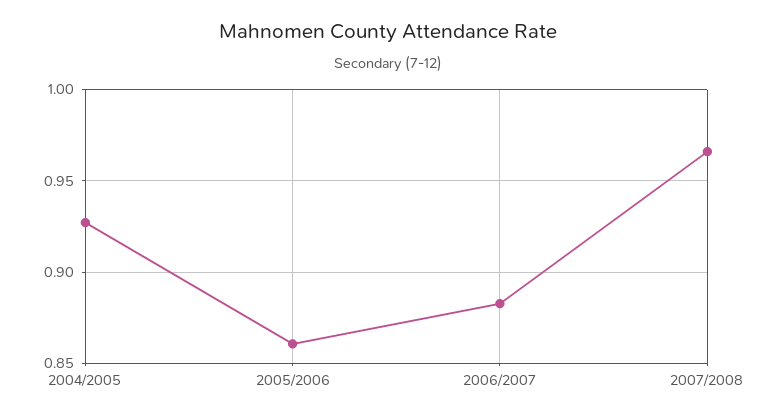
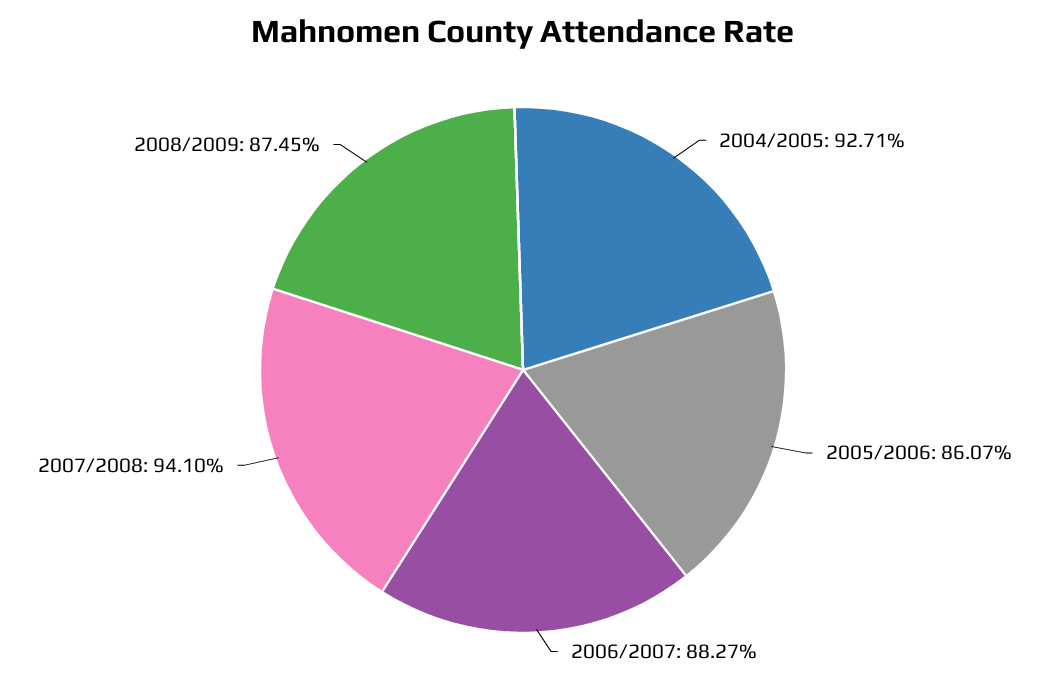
2007/2008: 0.965 -> 0.941
2008/2009: none -> 0.8745

